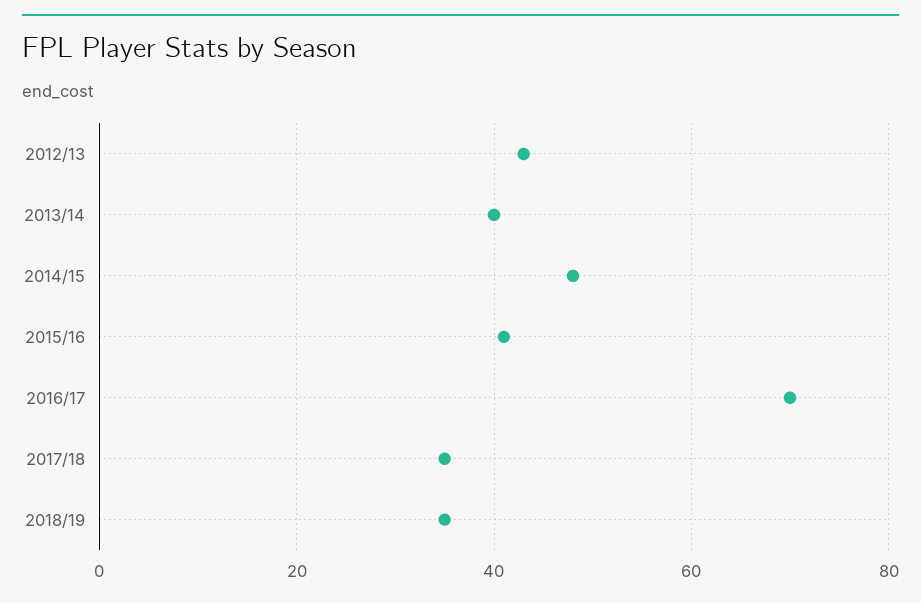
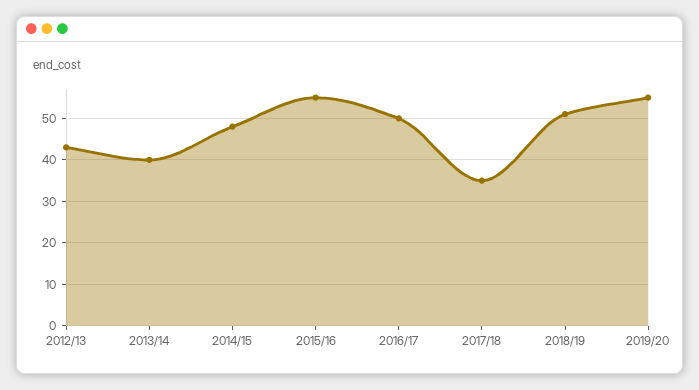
2015/16: 40 -> 55
2016/17: 70 -> 50
2018/19: 35 -> 50
2019/20: none -> 55

